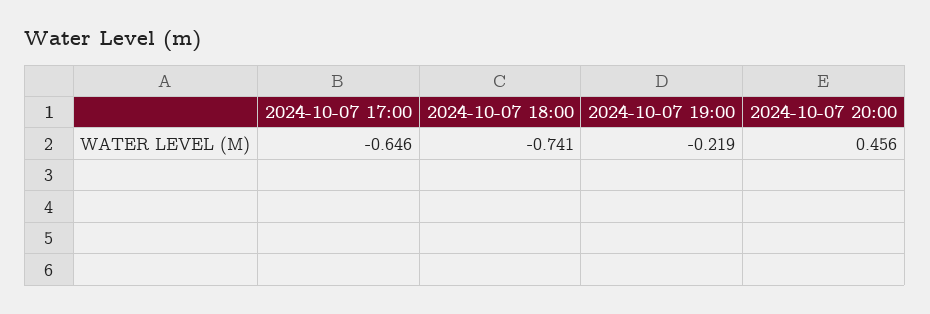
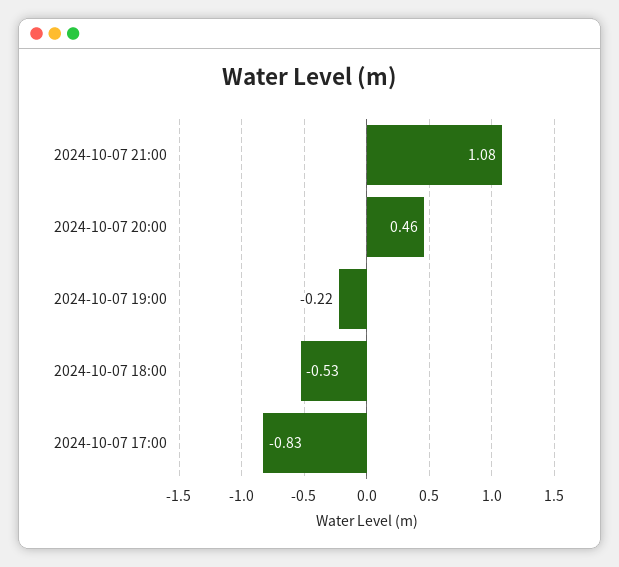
2024-10-07 17:00: -0.646 -> -0.83
2024-10-07 18:00: -0.741 -> -0.53
2024-10-07 21:00: none -> 1.08

